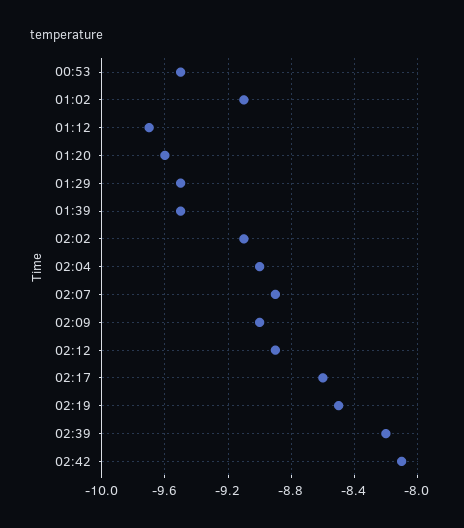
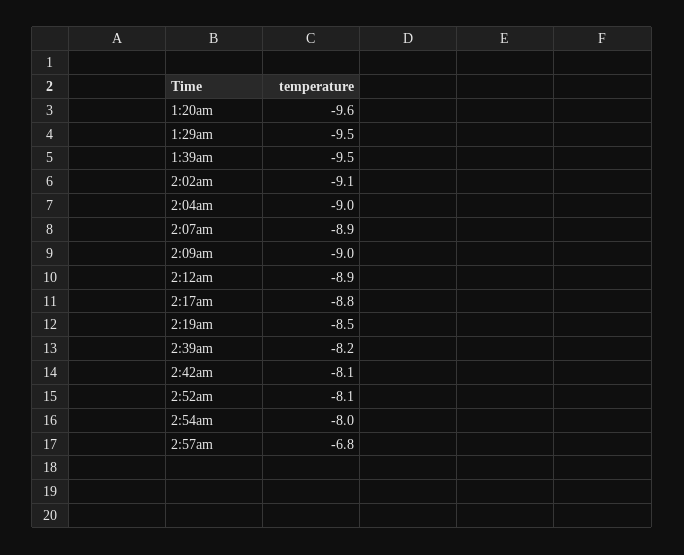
00:53: -9.5 -> none
01:02: -9.1 -> none
01:12: -9.7 -> none
02:17: -8.6 -> -8.8
2:52am: none -> -8.1
2:54am: none -> -8
2:57am: none -> -6.8

